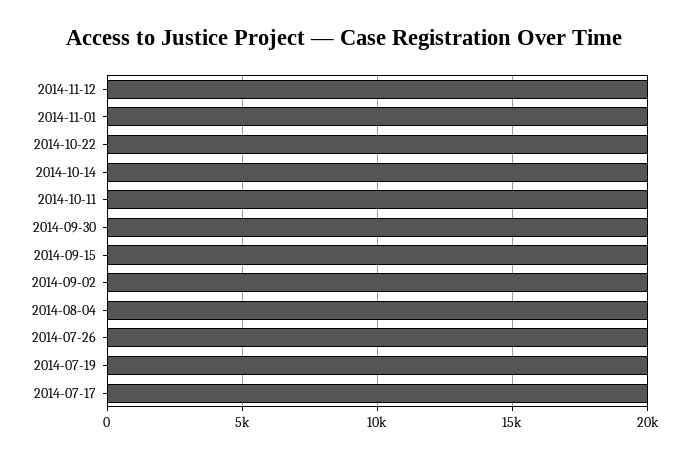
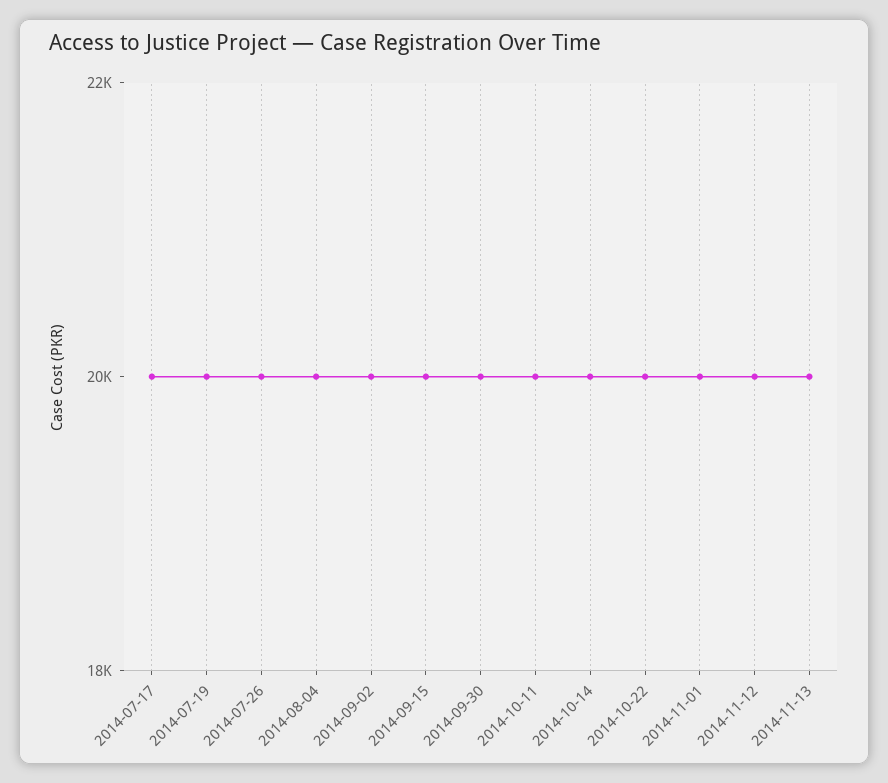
2014-11-13: none -> 20000

